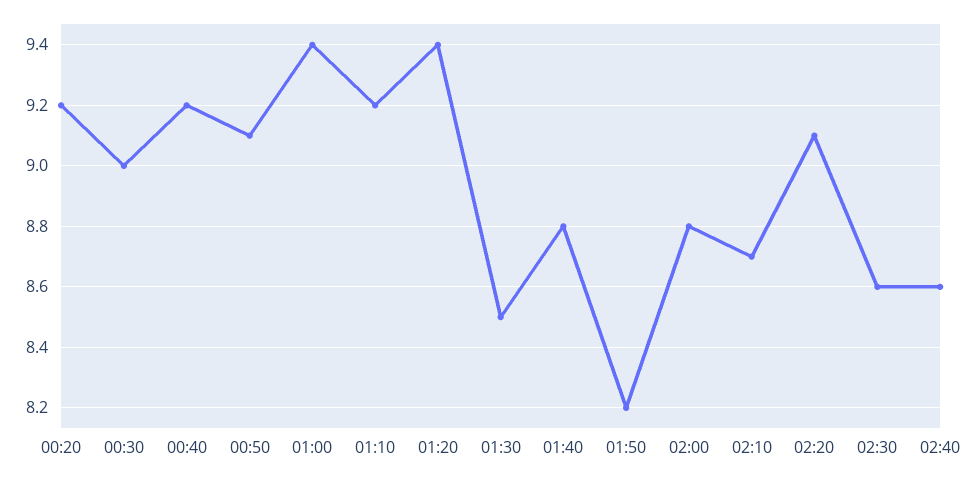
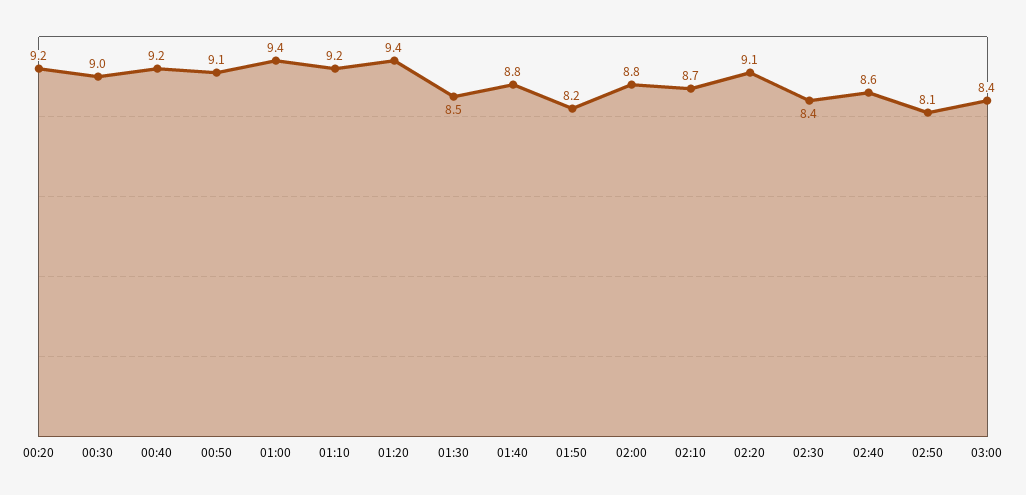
02:30: 8.6 -> 8.4
02:50: none -> 8.1
03:00: none -> 8.4

